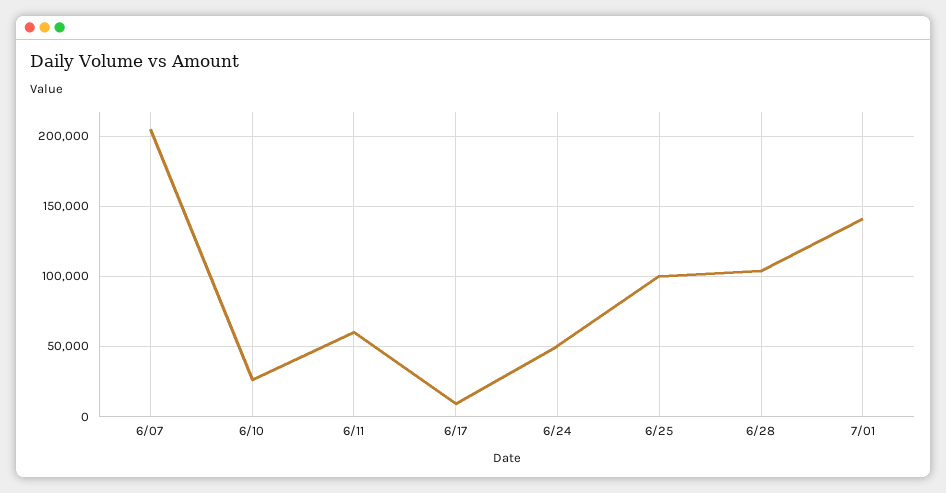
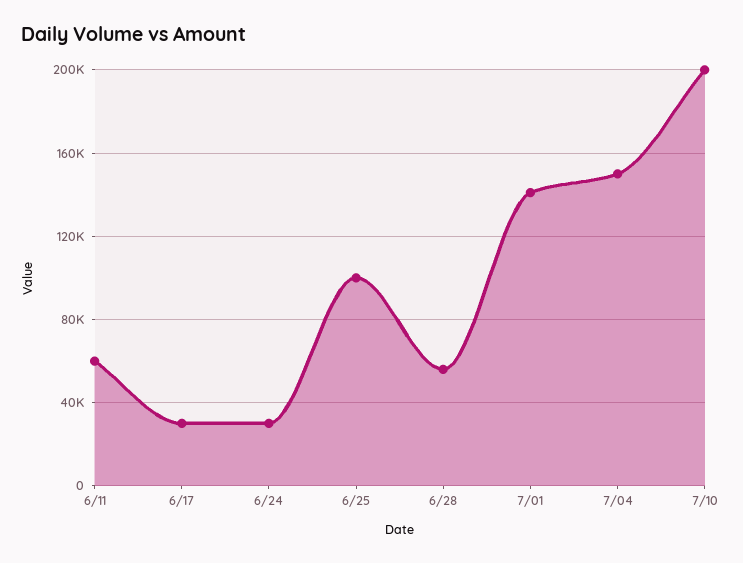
6/07: 205000 -> none
6/10: 25000 -> none
6/17: 10000 -> 30000
6/24: 50000 -> 30000
6/28: 105000 -> 55000
7/04: none -> 150000
7/10: none -> 200000

